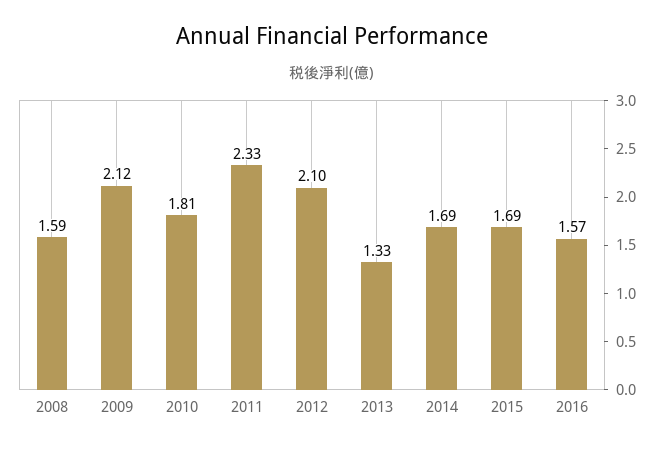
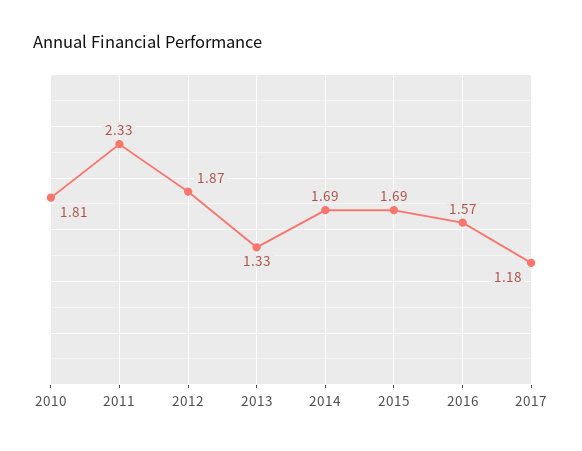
2008: 1.59 -> none
2009: 2.12 -> none
2012: 2.1 -> 1.87
2017: none -> 1.18

